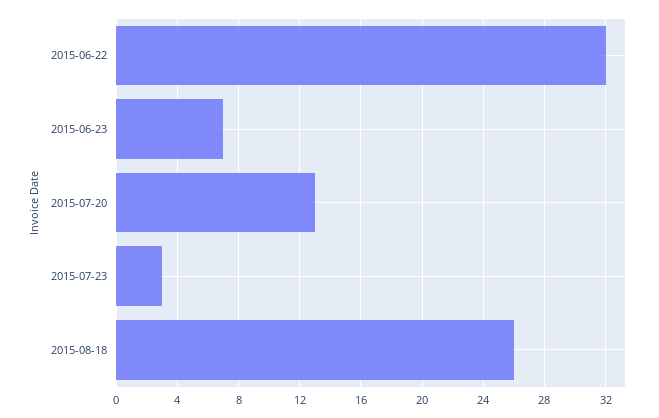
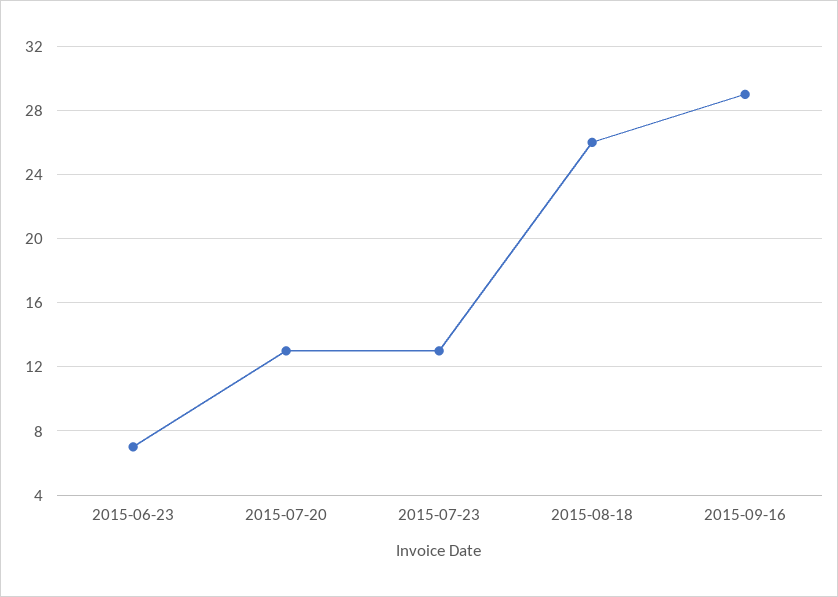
2015-06-22: 32 -> none
2015-07-23: 3 -> 13
2015-09-16: none -> 29

